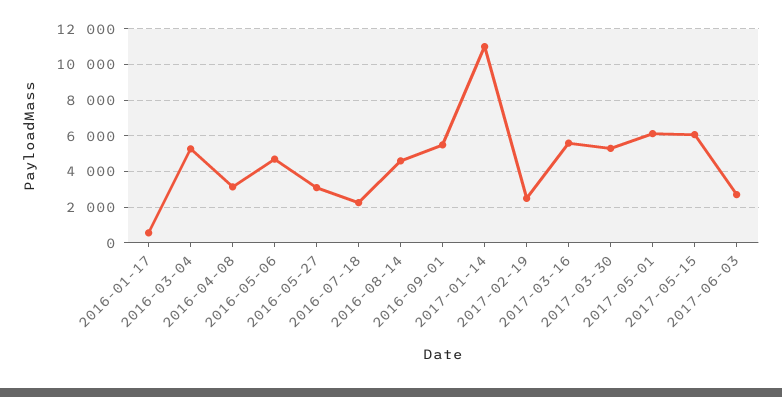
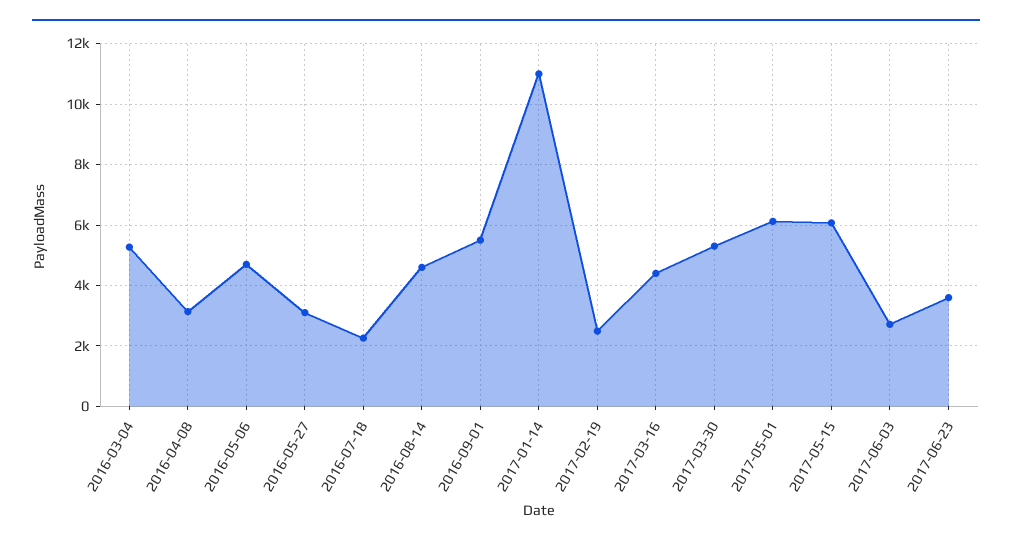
2016-01-17: 500 -> none
2017-03-16: 5500 -> 4400
2017-06-23: none -> 3600

